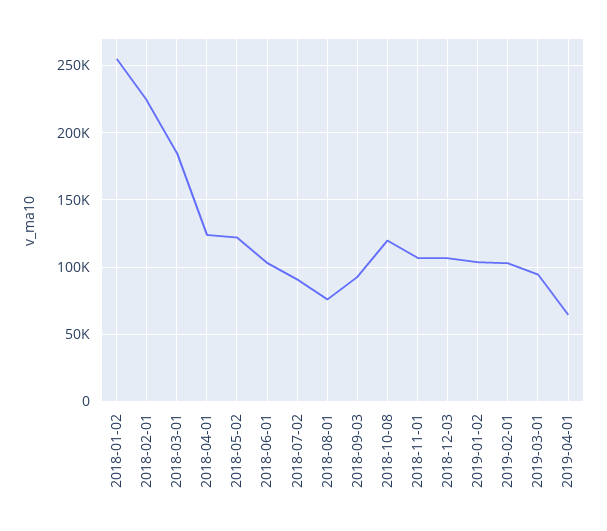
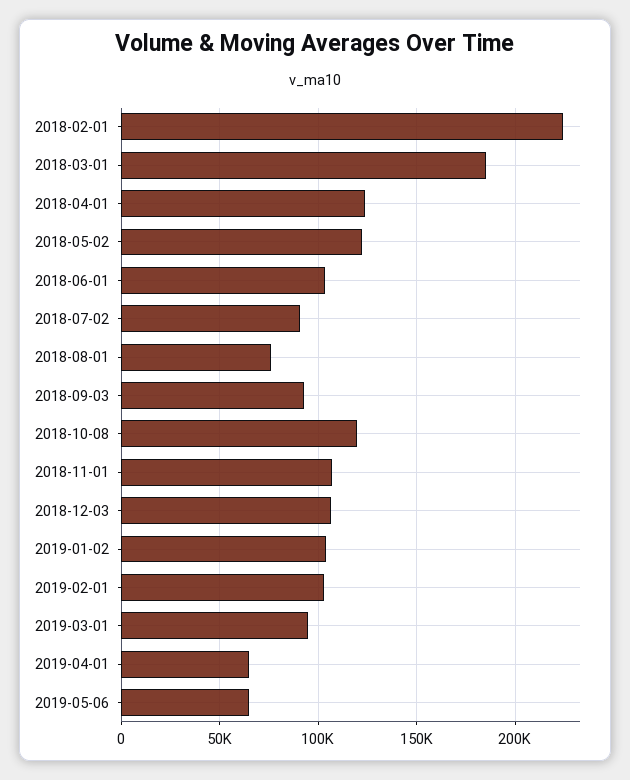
2018-01-02: 255000 -> none
2019-05-06: none -> 65000

